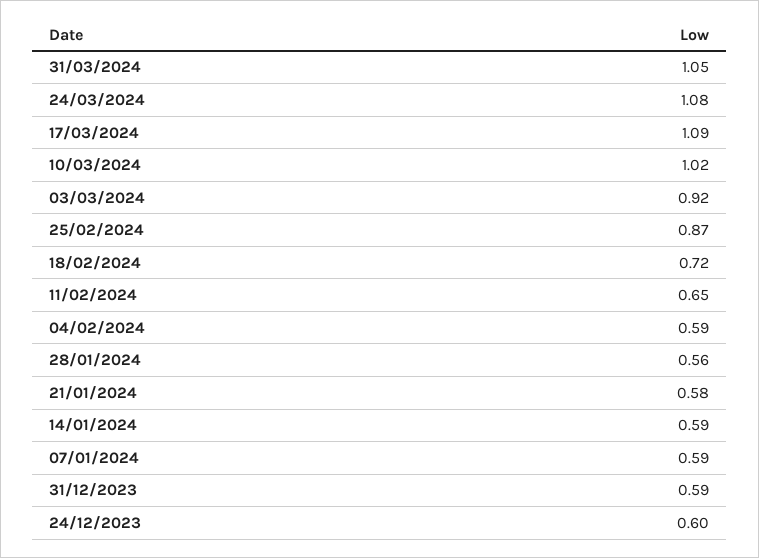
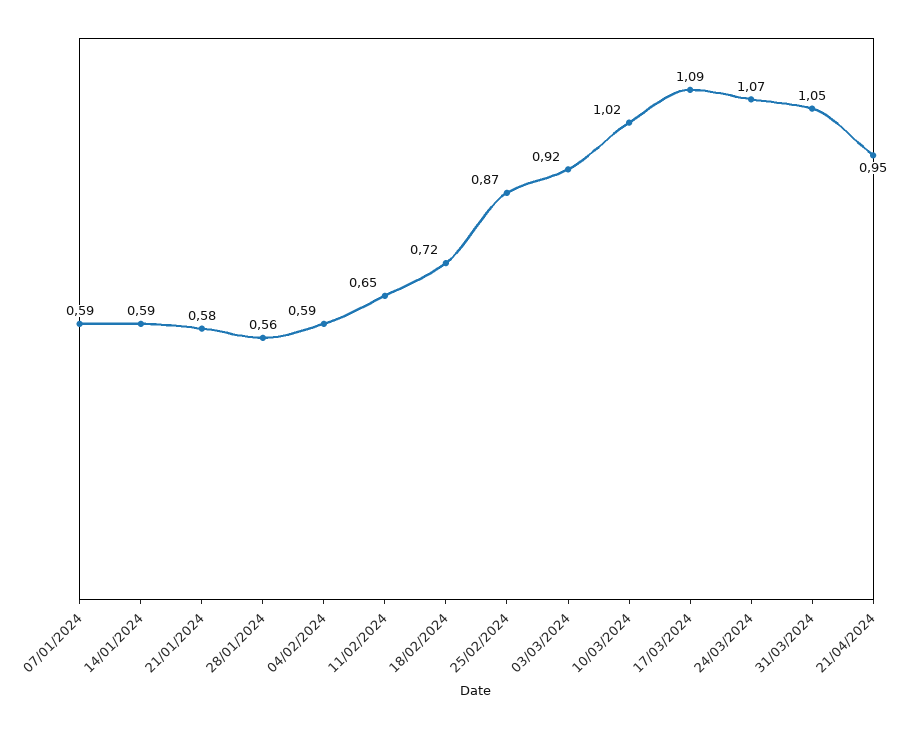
24/03/2024: 1.08 -> 1.07
31/12/2023: 0.59 -> none
24/12/2023: 0.6 -> none
21/04/2024: none -> 0.95

